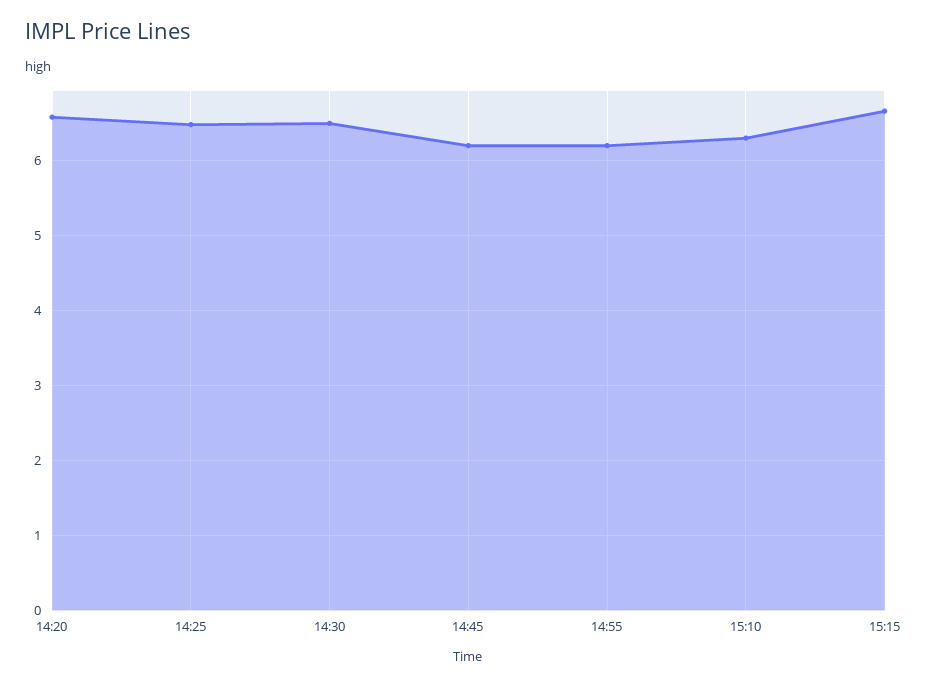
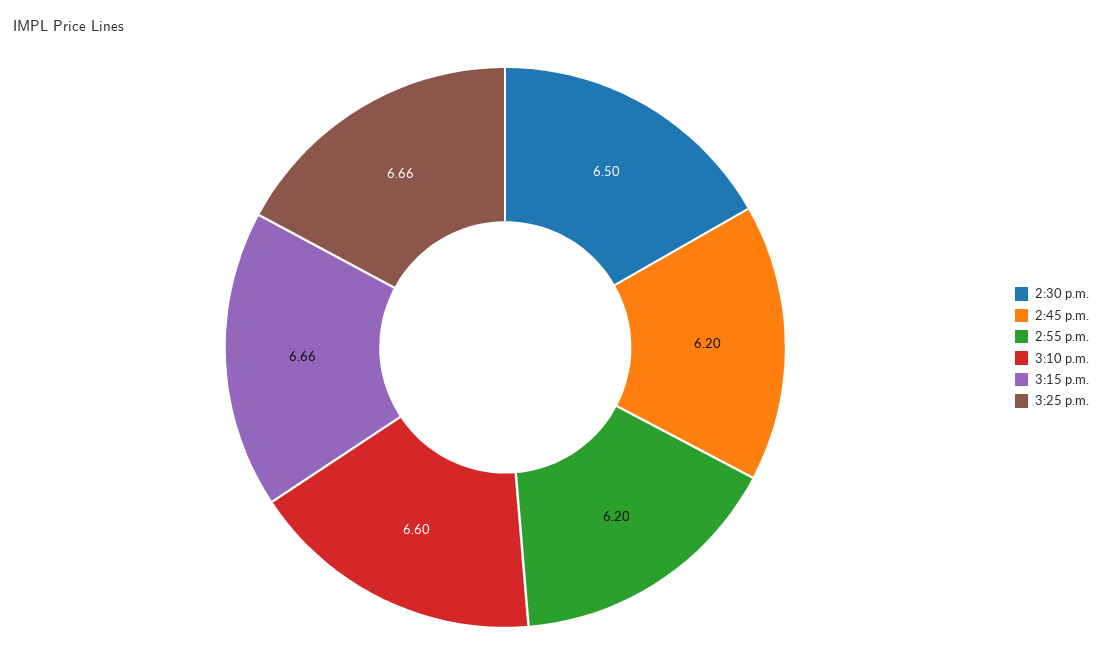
14:20: 6.6 -> none
14:25: 6.5 -> none
15:10: 6.3 -> 6.6
3:25 p.m.: none -> 6.66

